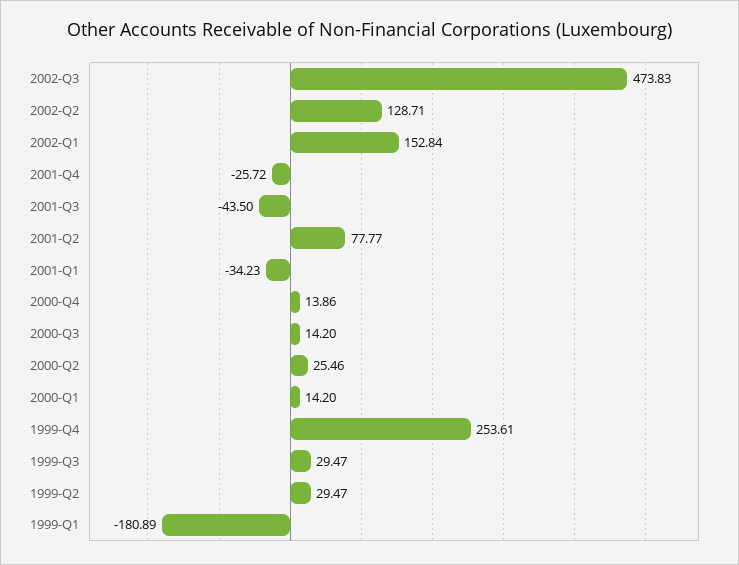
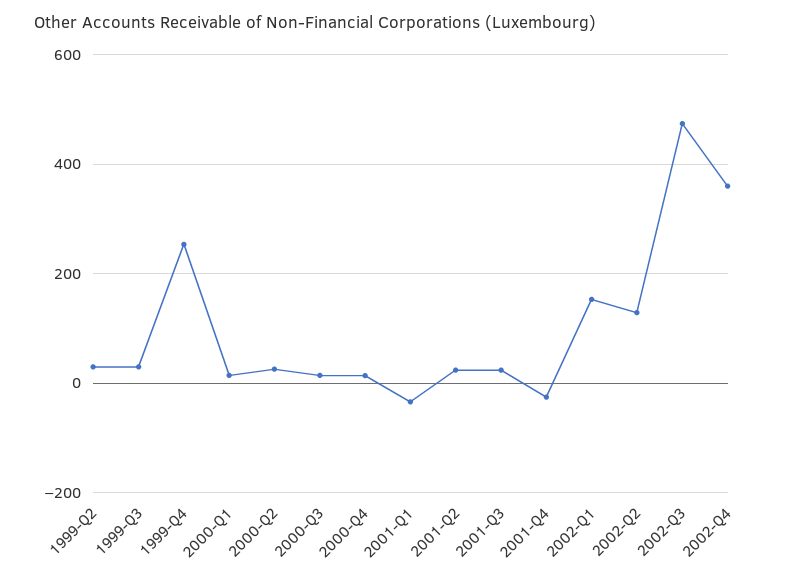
2001-Q3: -43.5 -> 20
2001-Q2: 77.77 -> 20
1999-Q1: -180.89 -> none
2002-Q4: none -> 360

